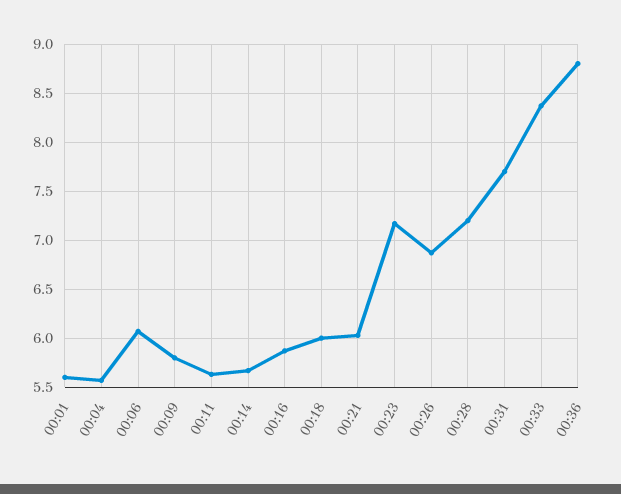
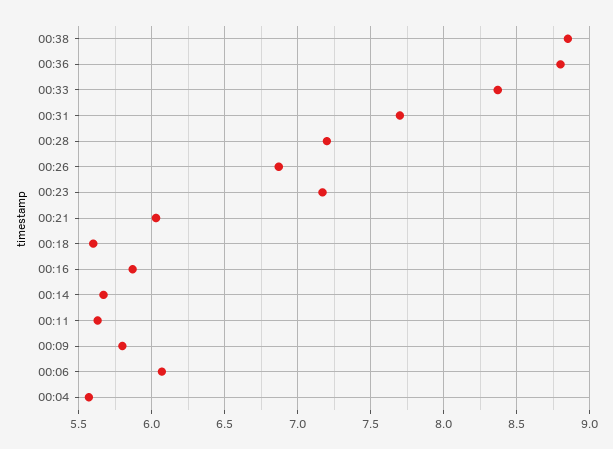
00:01: 5.6 -> none
00:18: 6 -> 5.6
00:38: none -> 8.85

